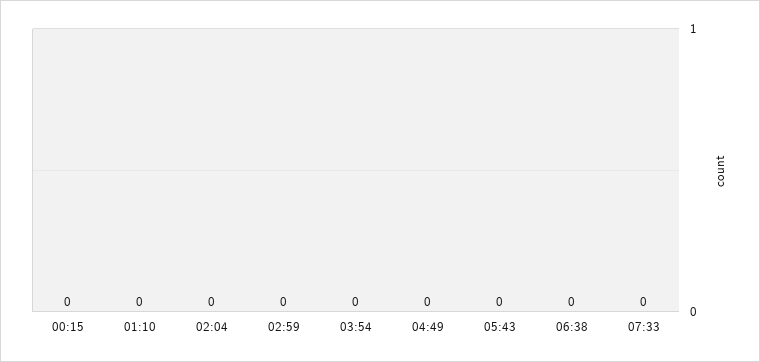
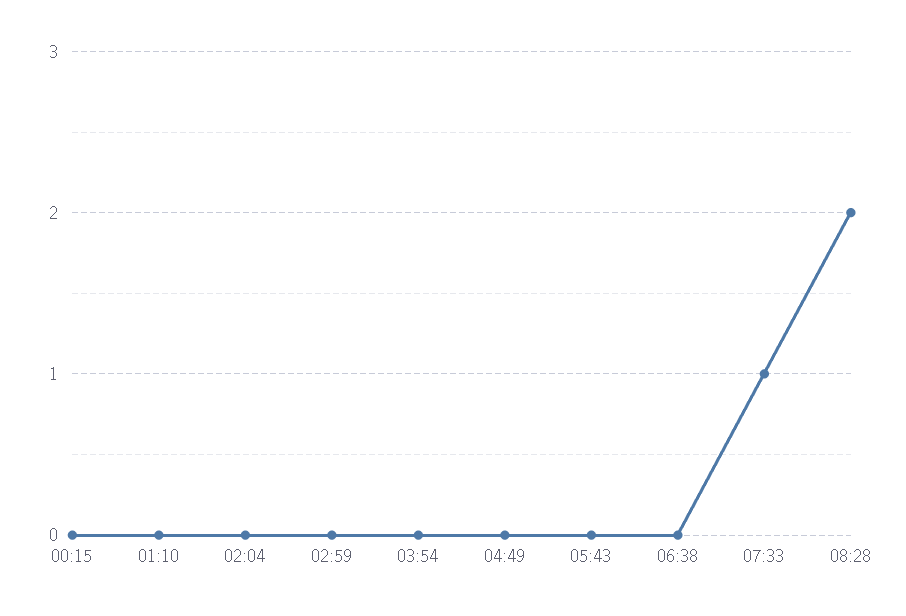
07:33: 0 -> 1
08:28: none -> 2

